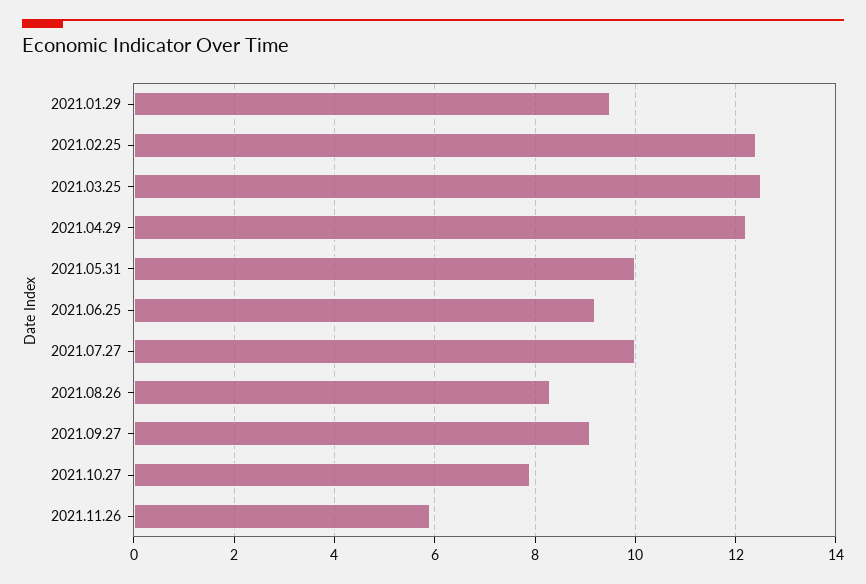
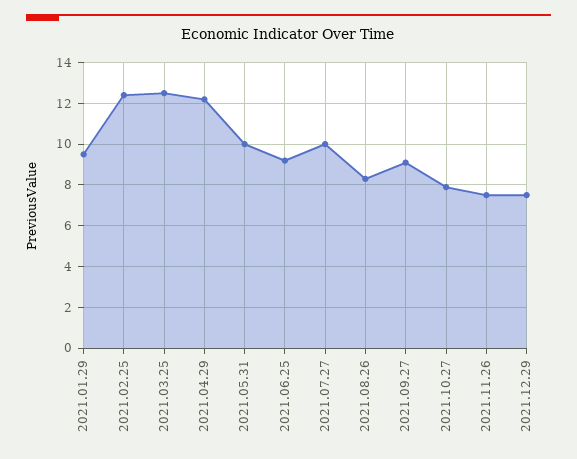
2021.11.26: 6 -> 7.5
2021.12.29: none -> 7.5

